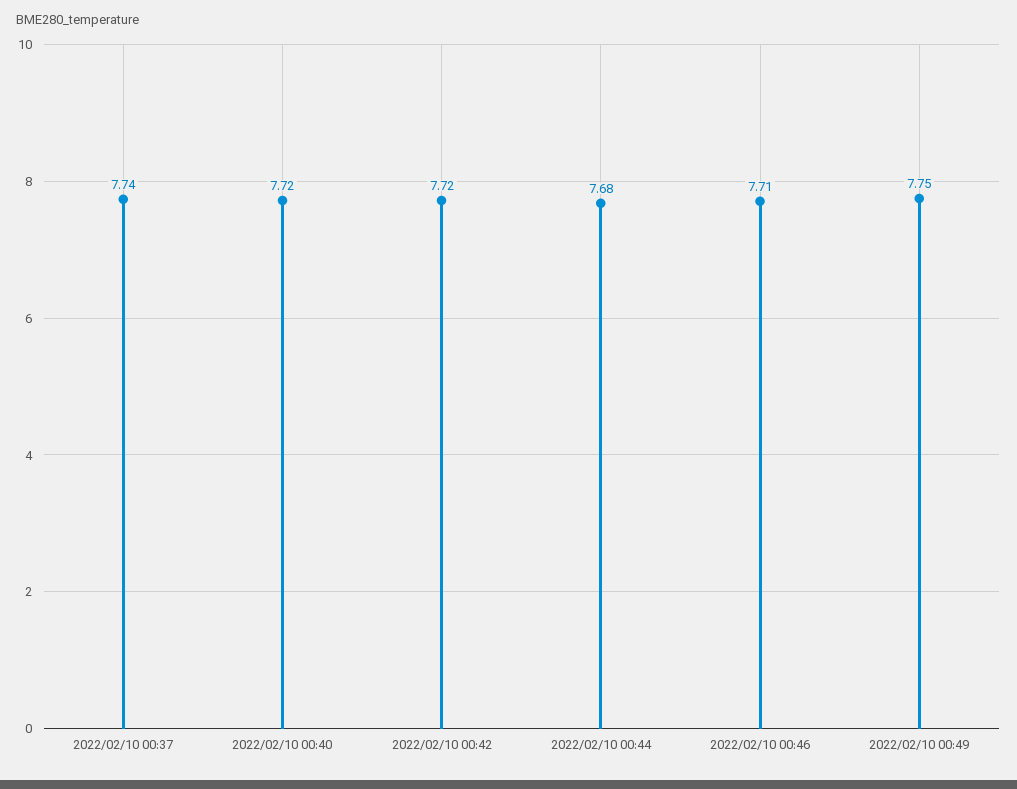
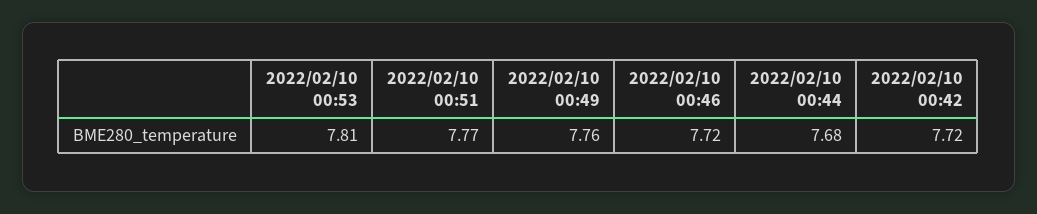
2022/02/10 00:37: 7.74 -> none
2022/02/10 00:40: 7.72 -> none
2022/02/10 00:46: 7.71 -> 7.72
2022/02/10 00:49: 7.75 -> 7.76
2022/02/10 00:53: none -> 7.81
2022/02/10 00:51: none -> 7.77

